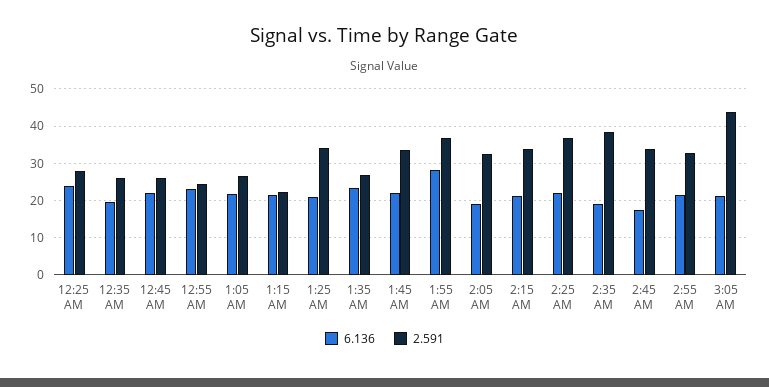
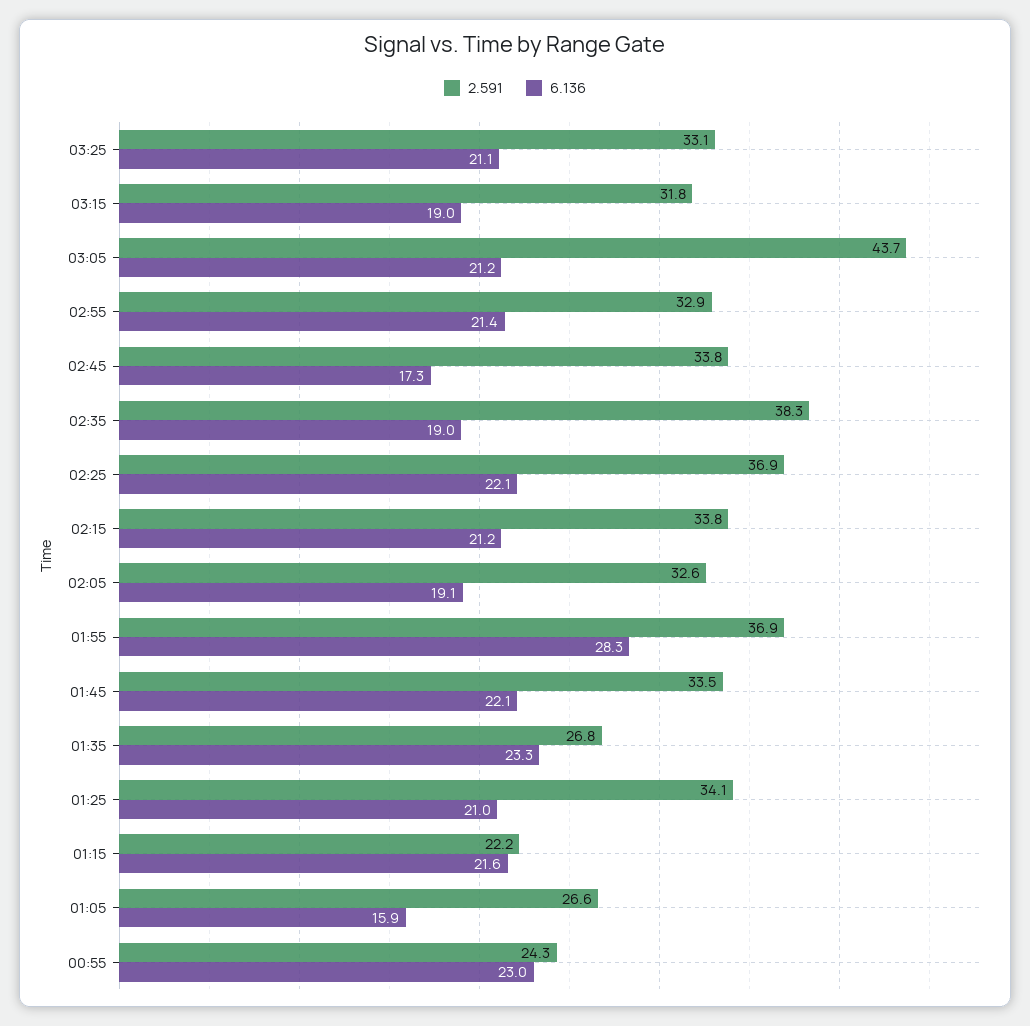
6.136, 12:25 AM: 24 -> none
2.591, 12:25 AM: 28 -> none
6.136, 12:35 AM: 20 -> none
2.591, 12:35 AM: 26 -> none
6.136, 12:45 AM: 22 -> none
2.591, 12:45 AM: 26 -> none
6.136, 1:05 AM: 22 -> 15.9
2.591, 03:25: none -> 33.1
6.136, 03:25: none -> 21.1
2.591, 03:15: none -> 31.8
6.136, 03:15: none -> 19

